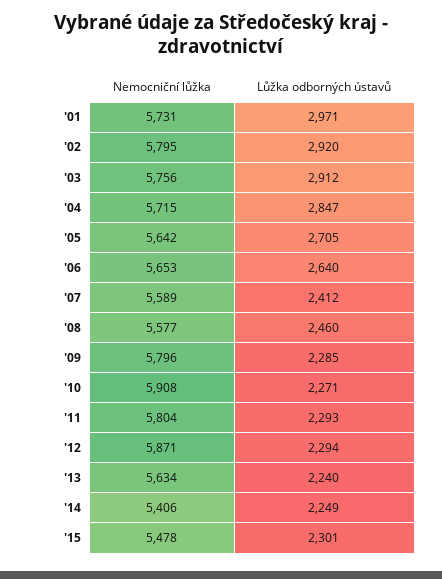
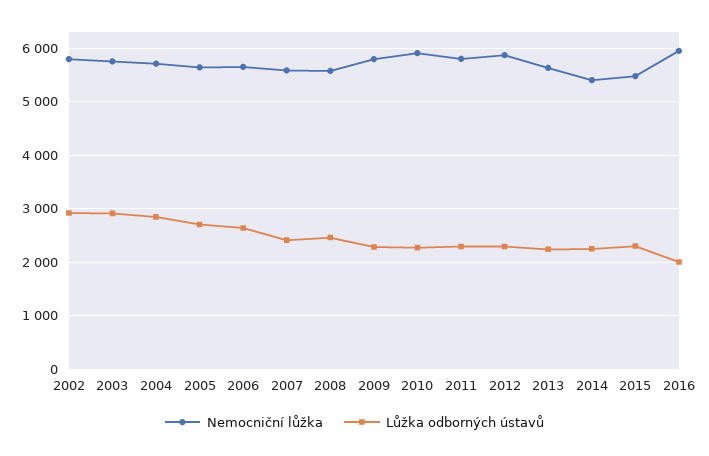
Nemocniční lůžka, '01: 5731 -> none
Lůžka odborných ústavů, '01: 2971 -> none
Nemocniční lůžka, 2016: none -> 6000
Lůžka odborných ústavů, 2016: none -> 2000

